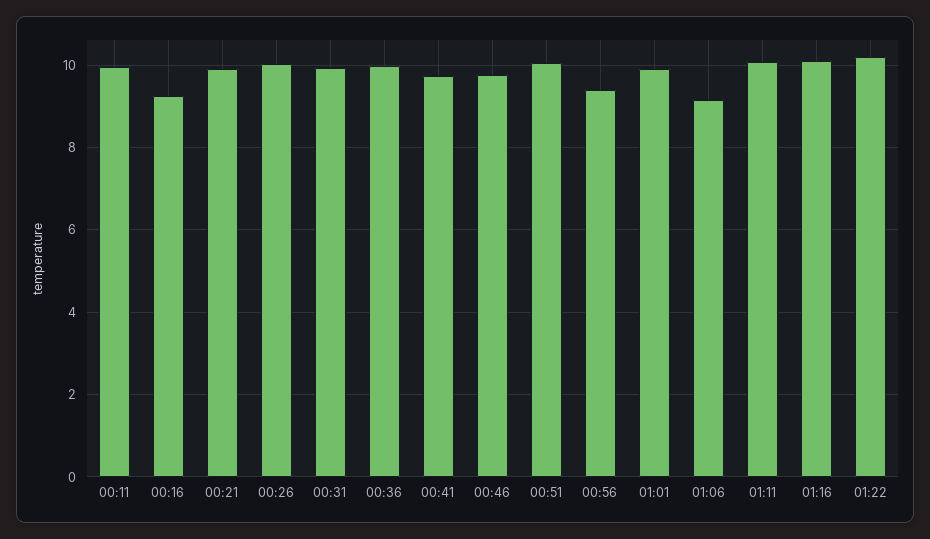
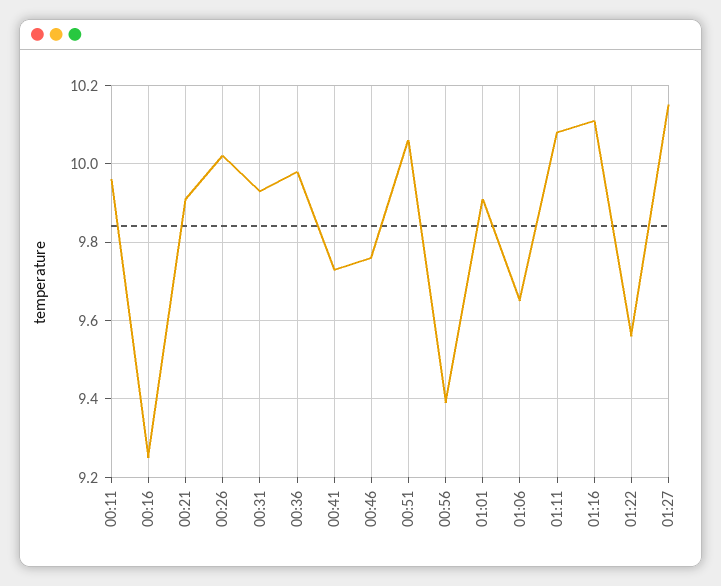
01:06: 9.2 -> 9.65
01:22: 10.2 -> 9.55
01:27: none -> 10.15

